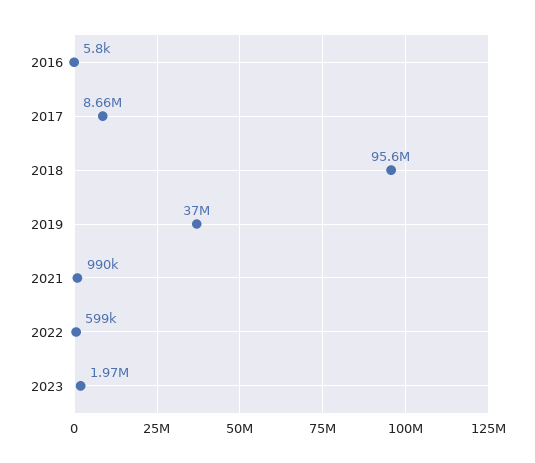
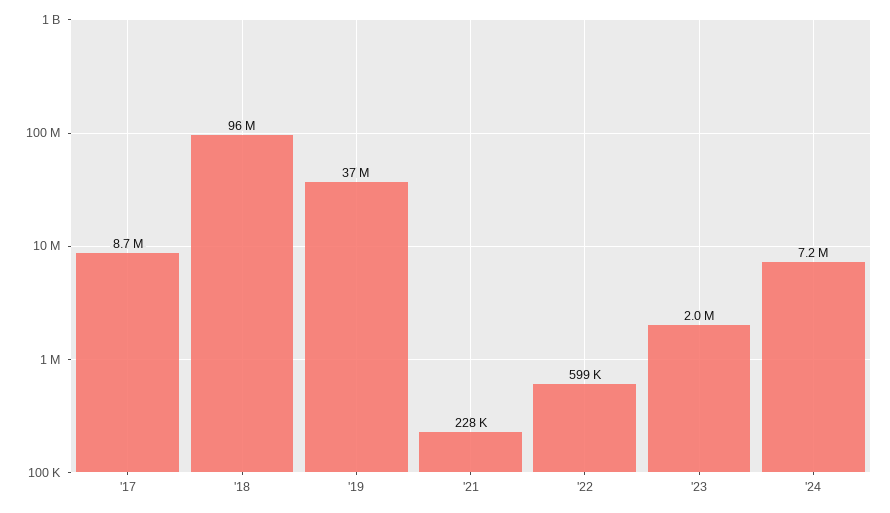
2016: 5800 -> none
2021: 990000 -> 228000
'24: none -> 7200000

